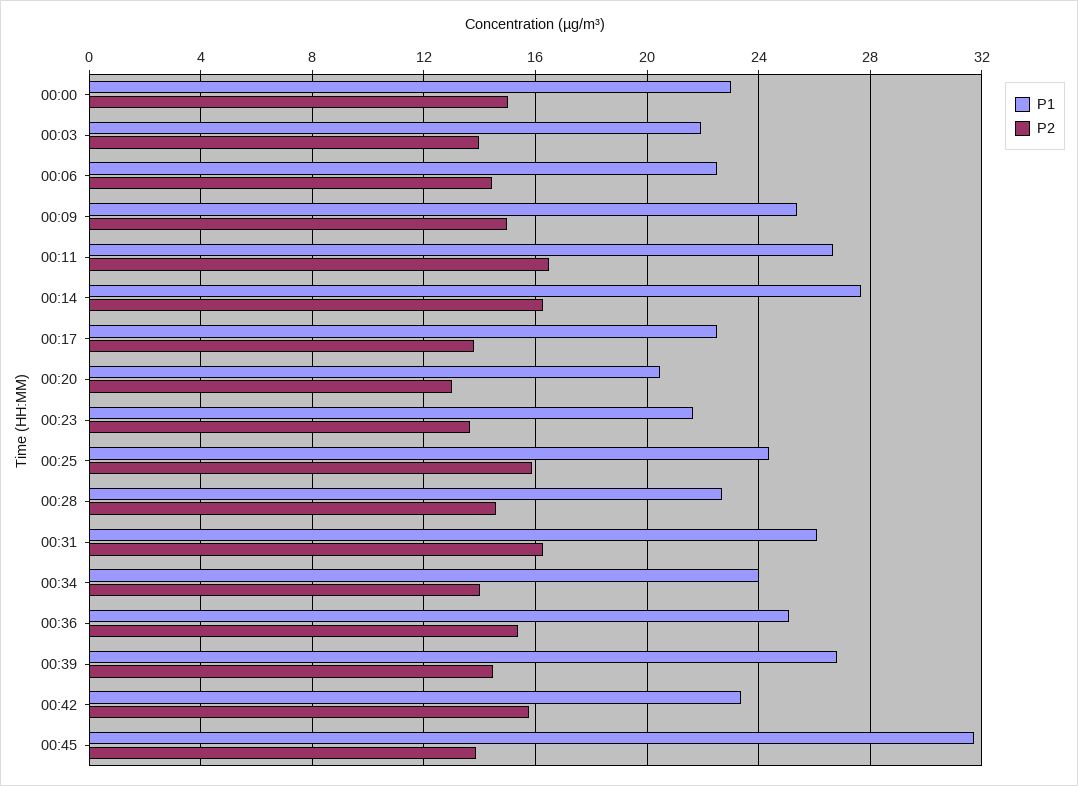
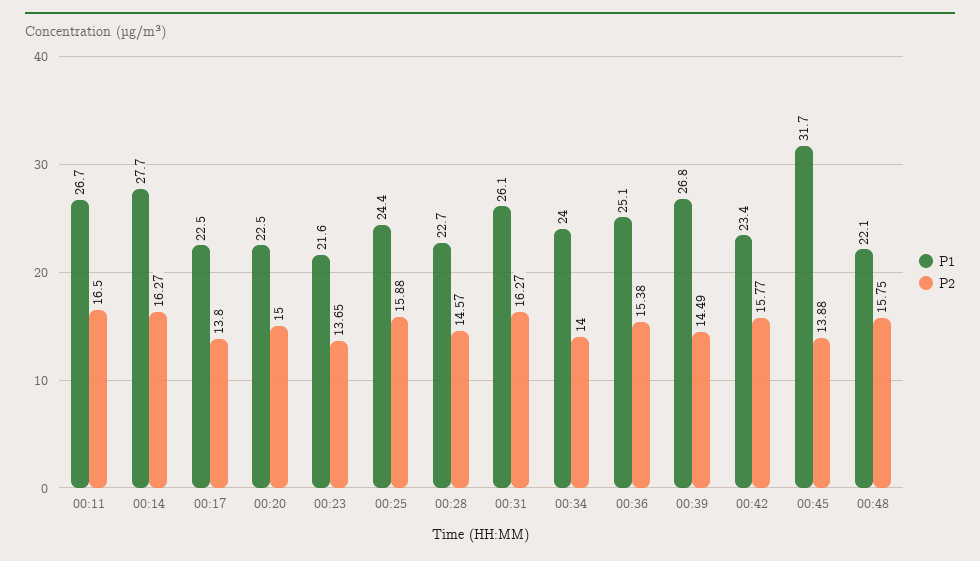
P1, 00:00: 23 -> none
P2, 00:00: 15 -> none
P1, 00:03: 22 -> none
P2, 00:03: 14 -> none
P1, 00:06: 22.5 -> none
P2, 00:06: 14.5 -> none
P1, 00:09: 25.5 -> none
P2, 00:09: 15 -> none
P1, 00:20: 20.5 -> 22.5
P2, 00:20: 13 -> 15
P1, 00:48: none -> 22.1
P2, 00:48: none -> 15.75

